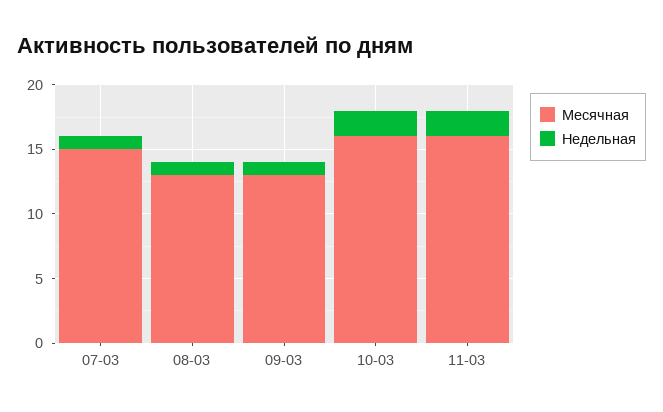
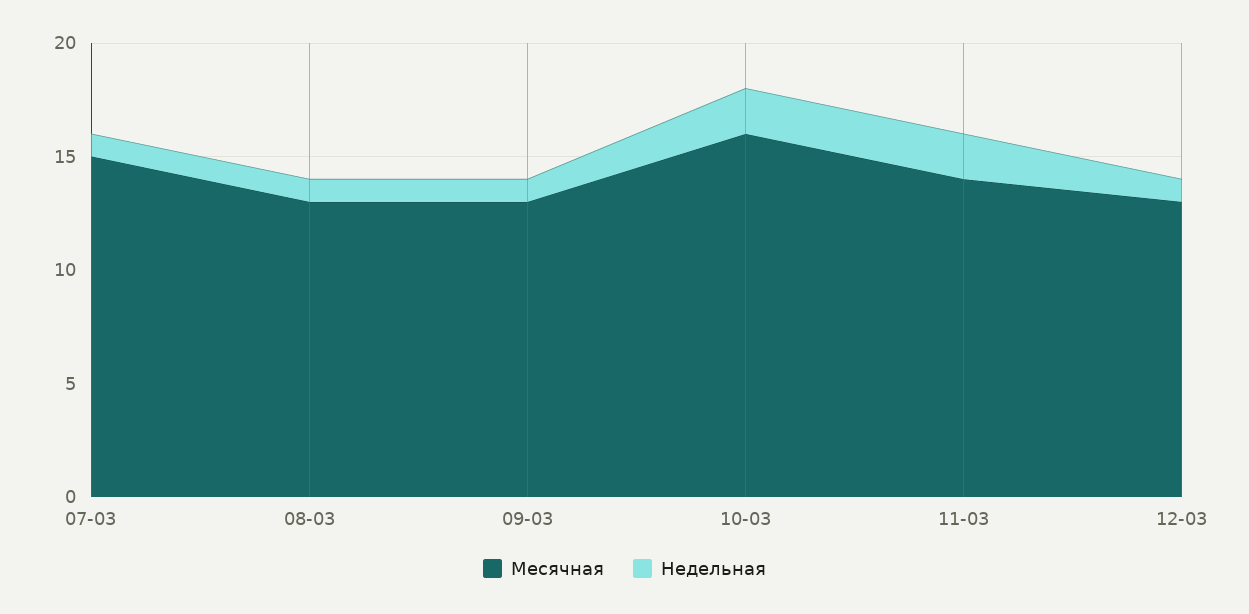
Месячная, 11-03: 16 -> 14
Месячная, 12-03: none -> 13
Недельная, 12-03: none -> 1

